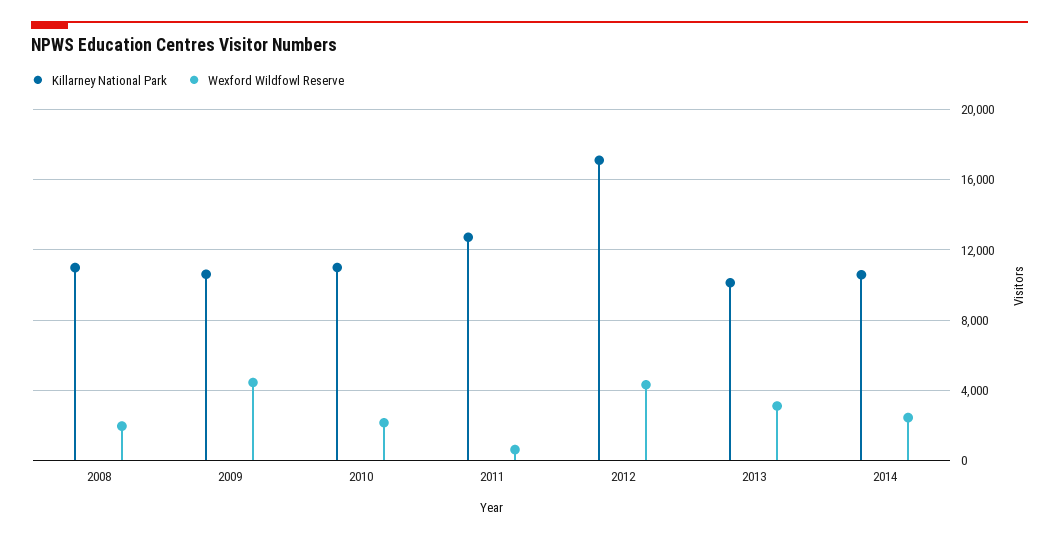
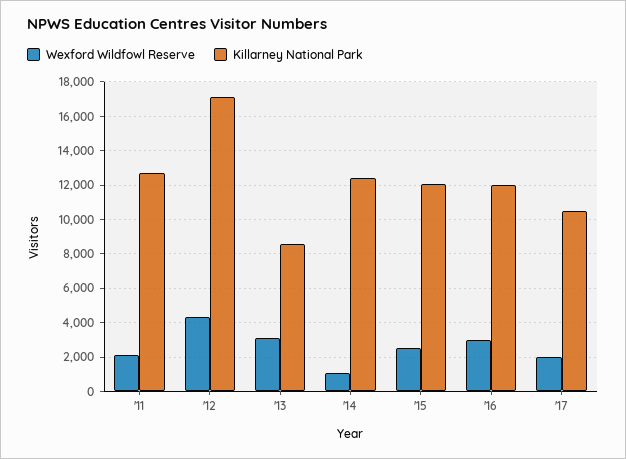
Killarney National Park, 2008: 11000 -> none
Wexford Wildfowl Reserve, 2008: 2000 -> none
Killarney National Park, 2009: 10500 -> none
Wexford Wildfowl Reserve, 2009: 4500 -> none
Killarney National Park, 2010: 11000 -> none
Wexford Wildfowl Reserve, 2010: 2000 -> none
Wexford Wildfowl Reserve, 2011: 500 -> 2000
Killarney National Park, 2013: 10000 -> 8500
Killarney National Park, 2014: 10500 -> 12500
Wexford Wildfowl Reserve, 2014: 2500 -> 1000
Wexford Wildfowl Reserve, '15: none -> 2500
Killarney National Park, '15: none -> 12000
Wexford Wildfowl Reserve, '16: none -> 3000
Killarney National Park, '16: none -> 12000
Wexford Wildfowl Reserve, '17: none -> 2000
Killarney National Park, '17: none -> 10500

